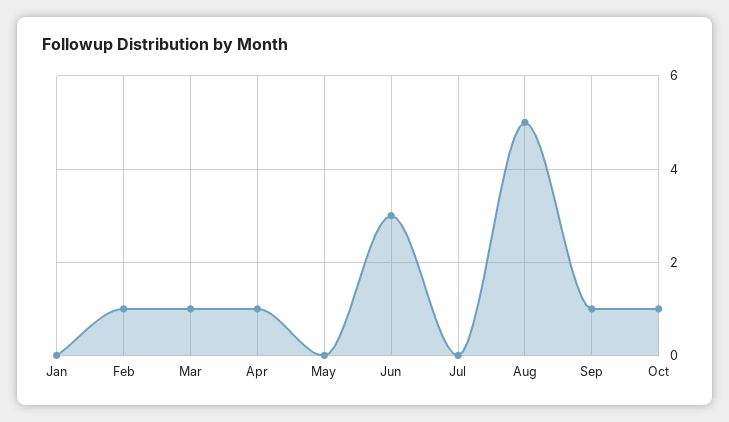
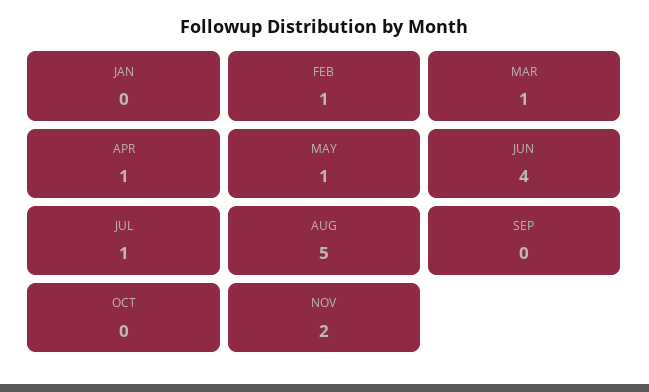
May: 0 -> 1
Jun: 3 -> 4
Jul: 0 -> 1
Sep: 1 -> 0
Oct: 1 -> 0
NOV: none -> 2

